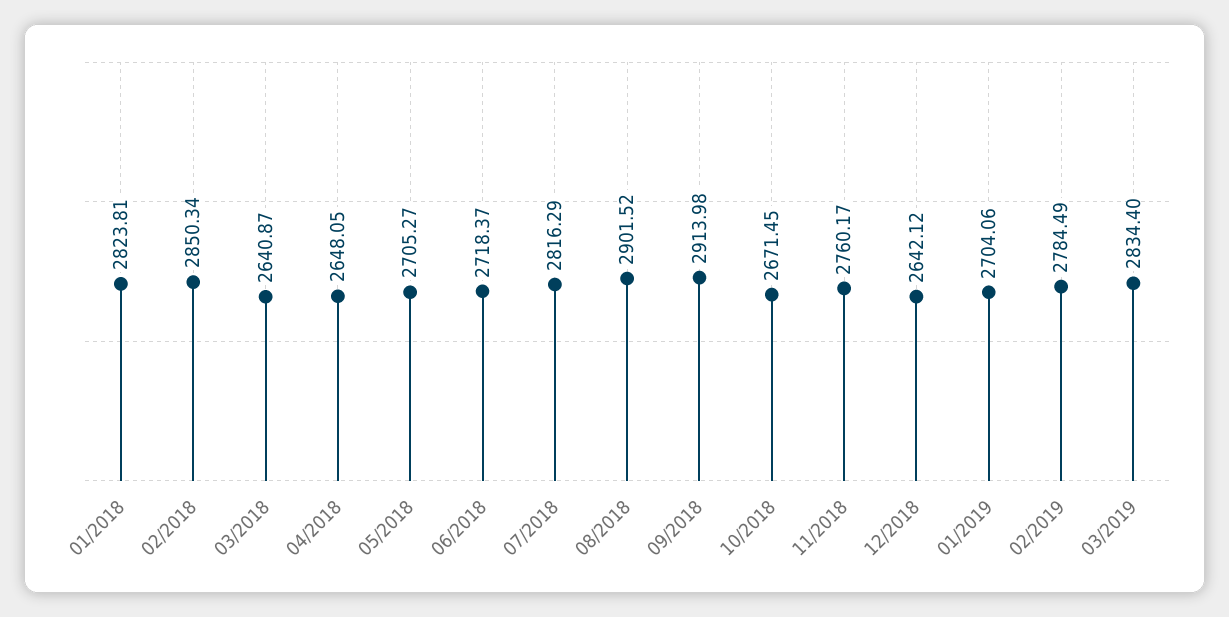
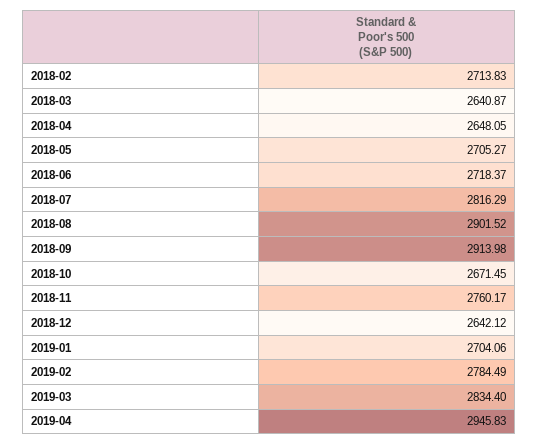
01/2018: 2823.81 -> none
02/2018: 2850.34 -> 2713.83
2019-04: none -> 2945.83

